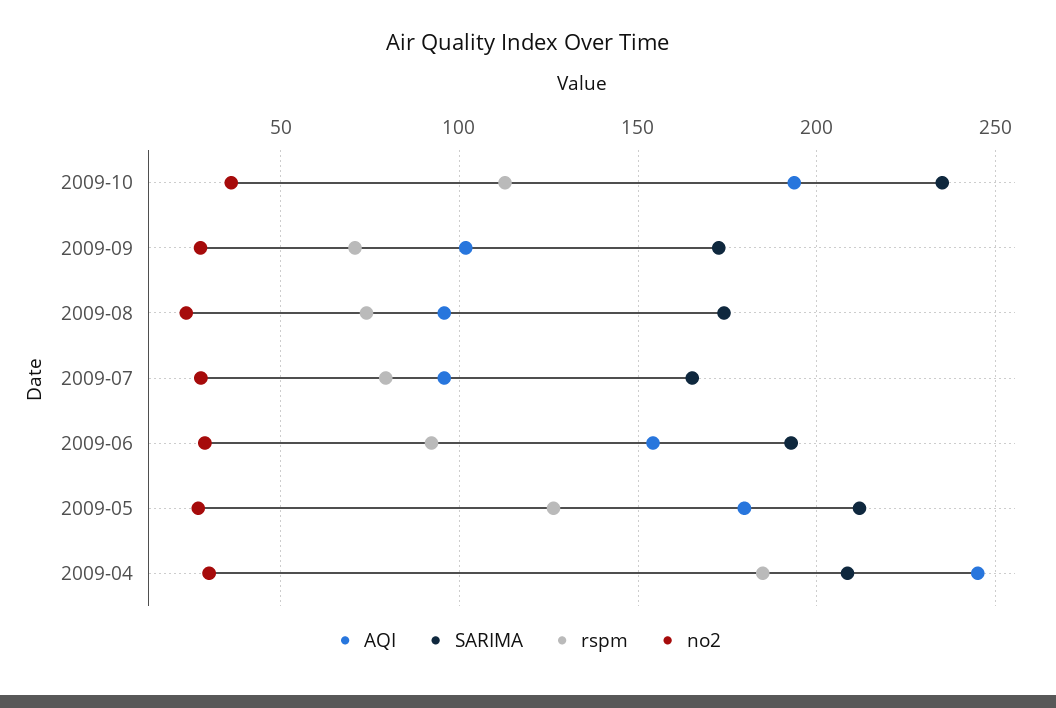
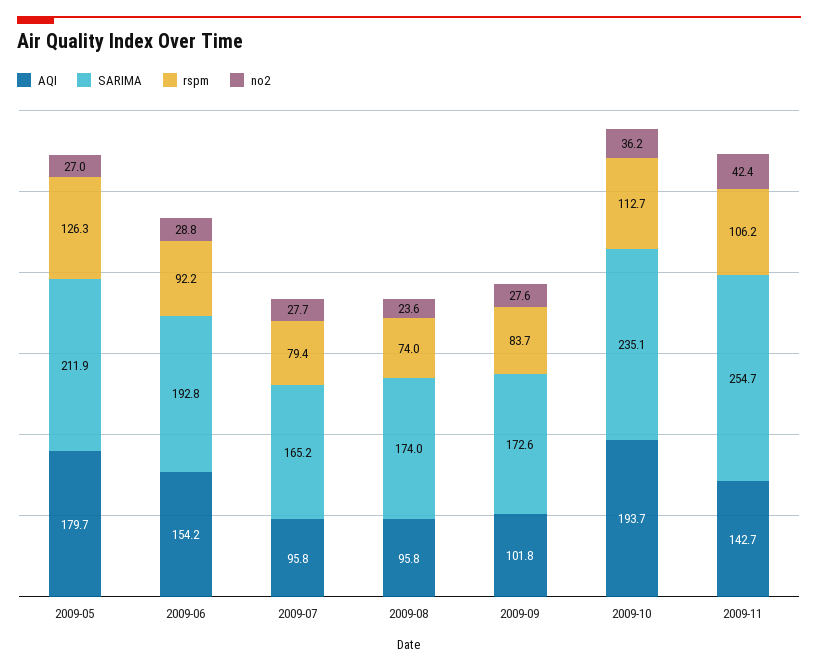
rspm, 2009-09: 70 -> 83.7
AQI, 2009-04: 245 -> none
SARIMA, 2009-04: 210 -> none
rspm, 2009-04: 185 -> none
no2, 2009-04: 30 -> none
AQI, 2009-11: none -> 142.7
SARIMA, 2009-11: none -> 254.7
rspm, 2009-11: none -> 106.2
no2, 2009-11: none -> 42.4

